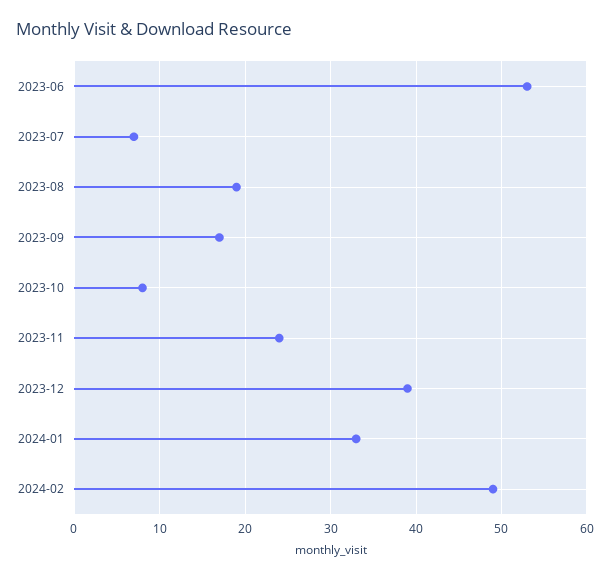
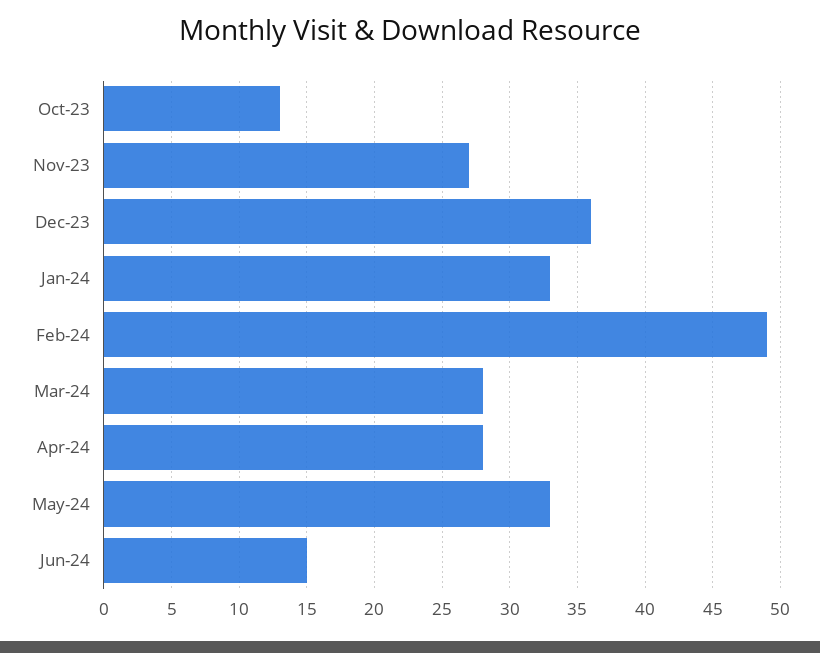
2023-06: 53 -> none
2023-07: 7 -> none
2023-08: 19 -> none
2023-09: 17 -> none
2023-10: 8 -> 13
2023-11: 24 -> 27
2023-12: 39 -> 36
Mar-24: none -> 28
Apr-24: none -> 28
May-24: none -> 33
Jun-24: none -> 15

